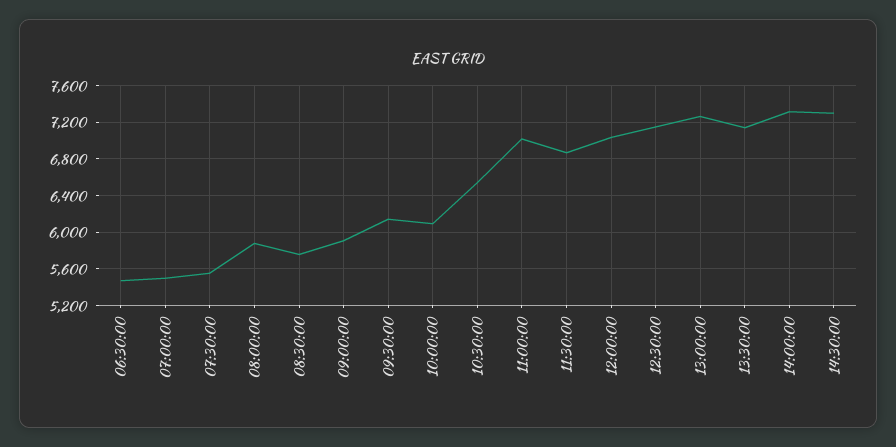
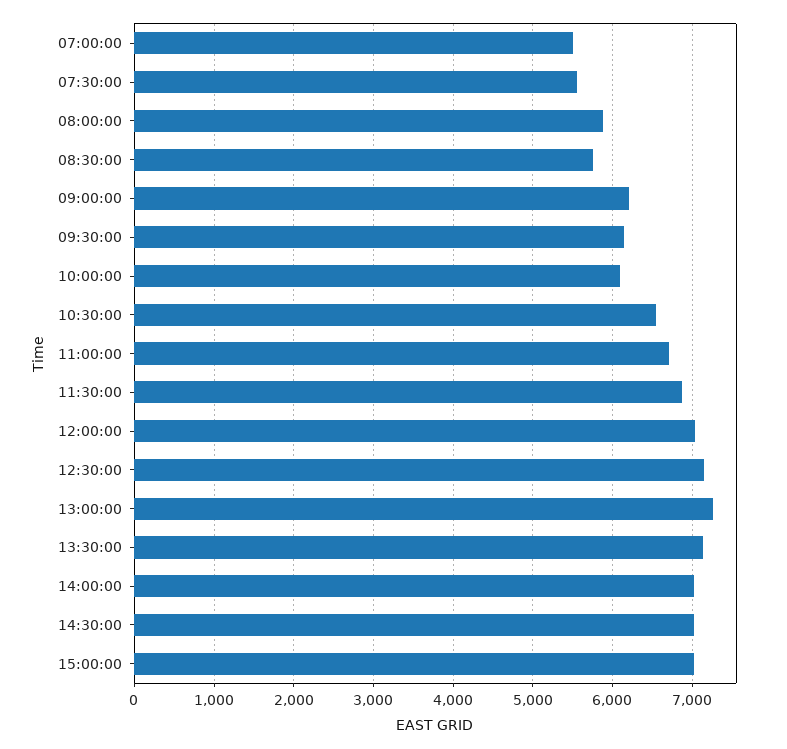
06:30:00: 5500 -> none
09:00:00: 5900 -> 6200
11:00:00: 7000 -> 6700
14:00:00: 7300 -> 7000
14:30:00: 7300 -> 7000
15:00:00: none -> 7000

